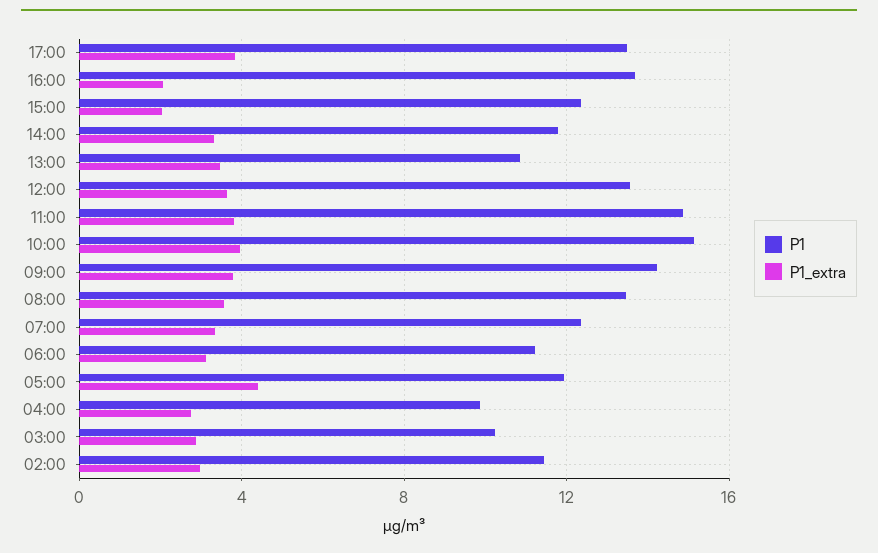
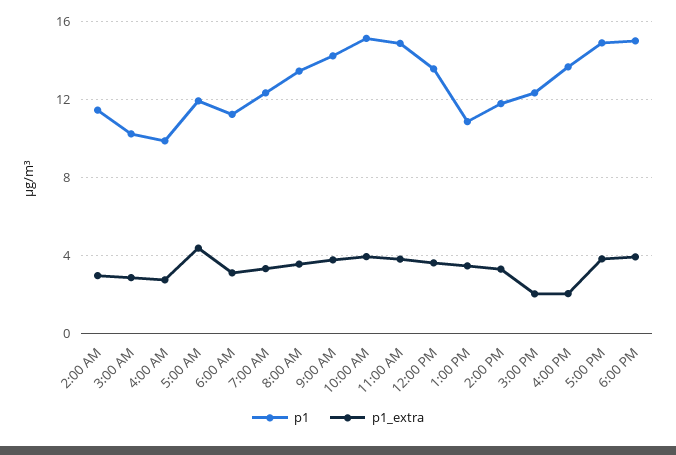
P1, 17:00: 13.5 -> 15
P1, 6:00 PM: none -> 15
P1_extra, 6:00 PM: none -> 4

